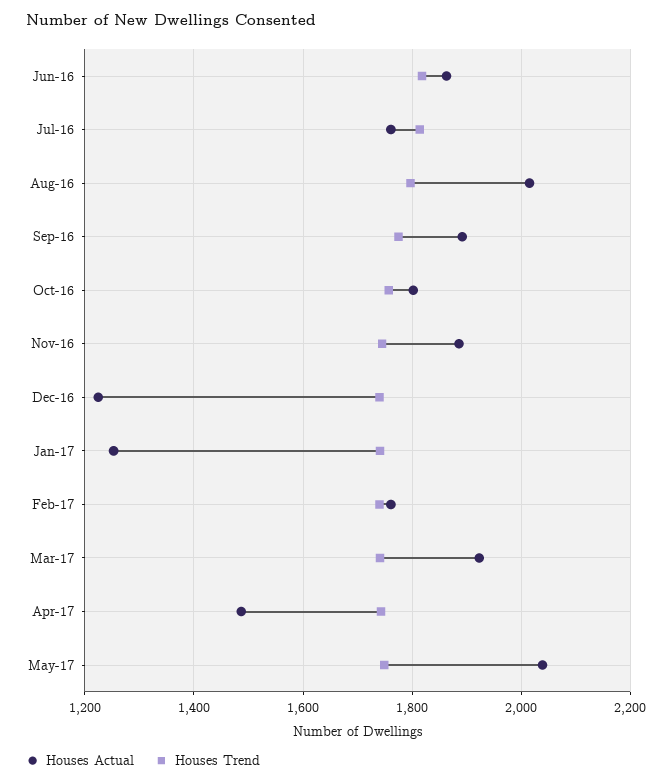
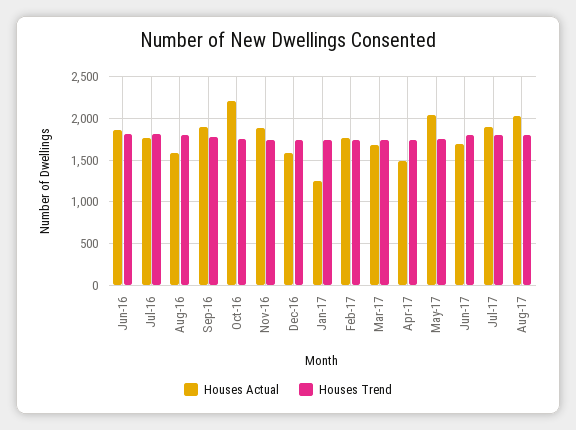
Houses Actual, Aug-16: 2020 -> 1600
Houses Actual, Oct-16: 1800 -> 2200
Houses Actual, Dec-16: 1220 -> 1600
Houses Actual, Mar-17: 1920 -> 1700
Houses Actual, Jun-17: none -> 1700
Houses Trend, Jun-17: none -> 1800
Houses Actual, Jul-17: none -> 1900
Houses Trend, Jul-17: none -> 1800
Houses Actual, Aug-17: none -> 2000
Houses Trend, Aug-17: none -> 1800

